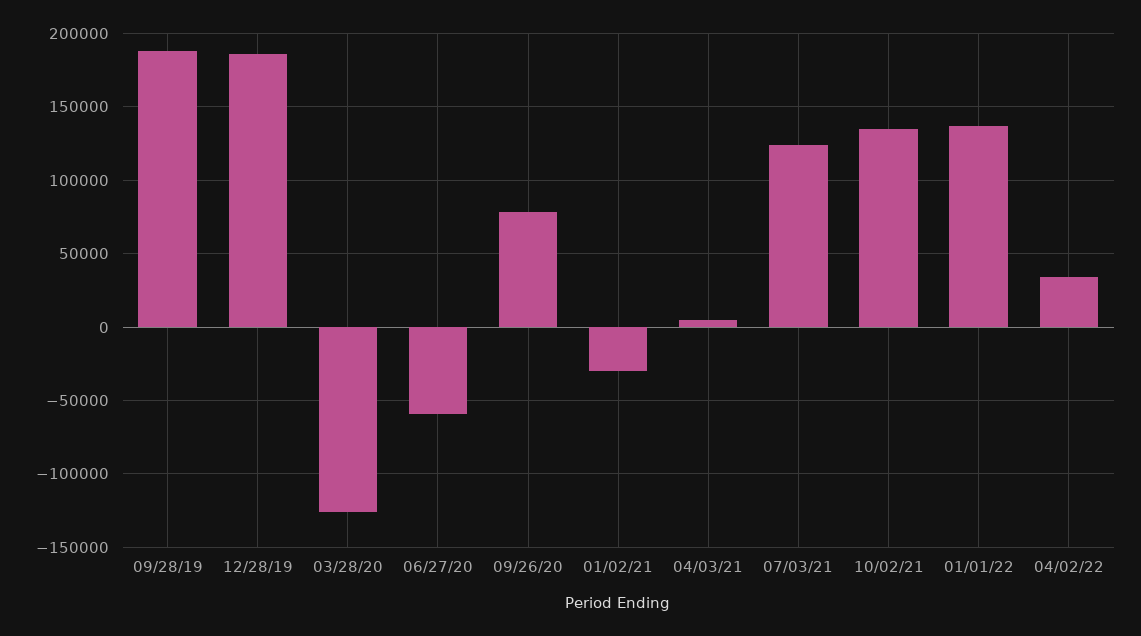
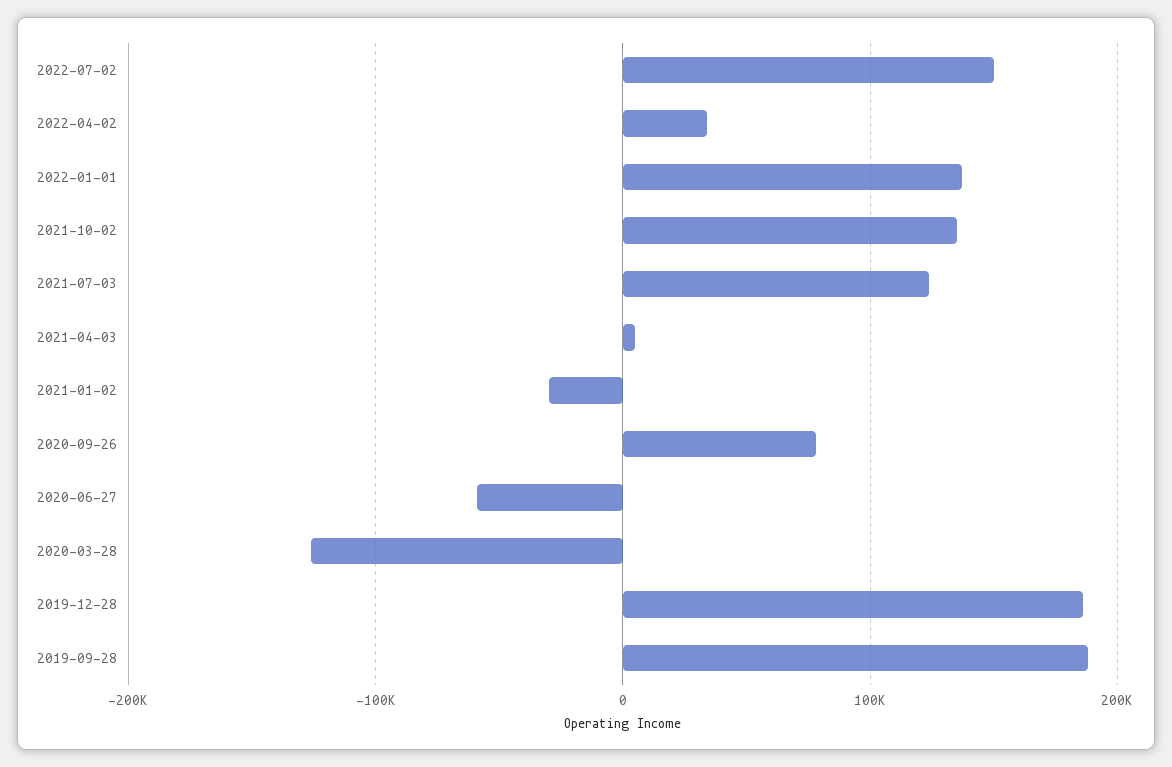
2022-07-02: none -> 150000

